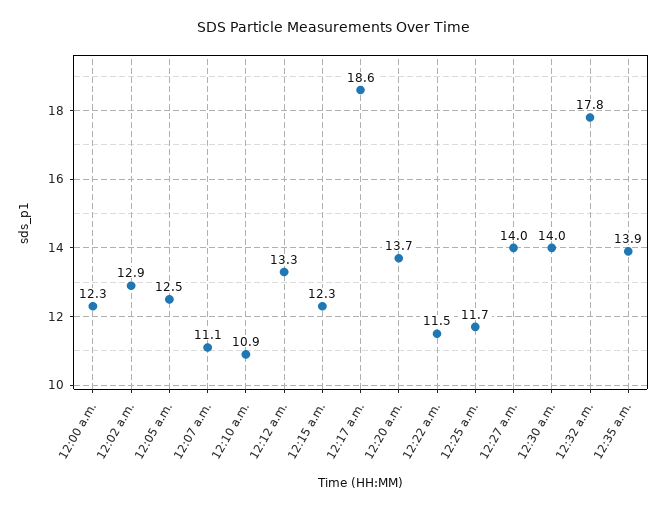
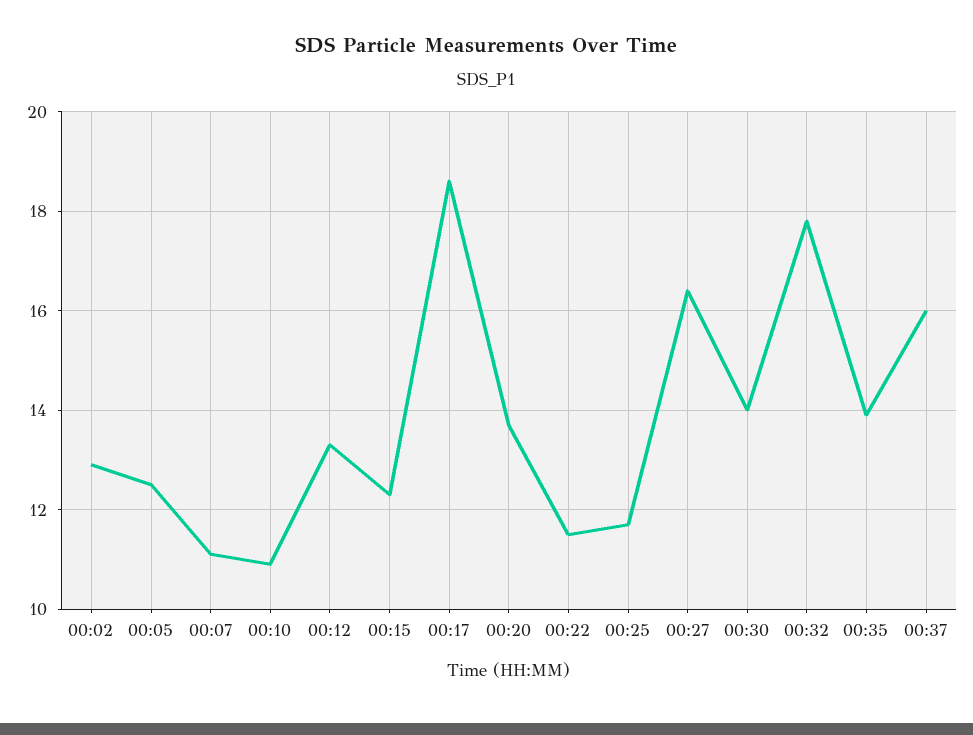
12:00 a.m.: 12.3 -> none
12:27 a.m.: 14 -> 16.5
00:37: none -> 16

